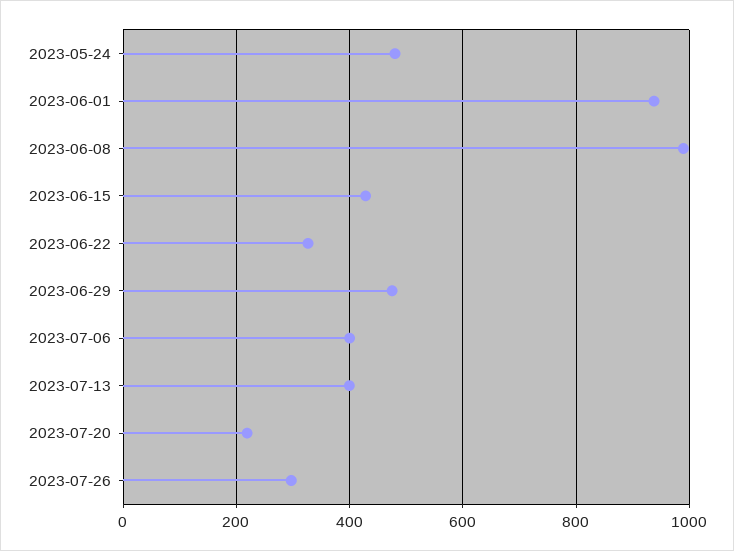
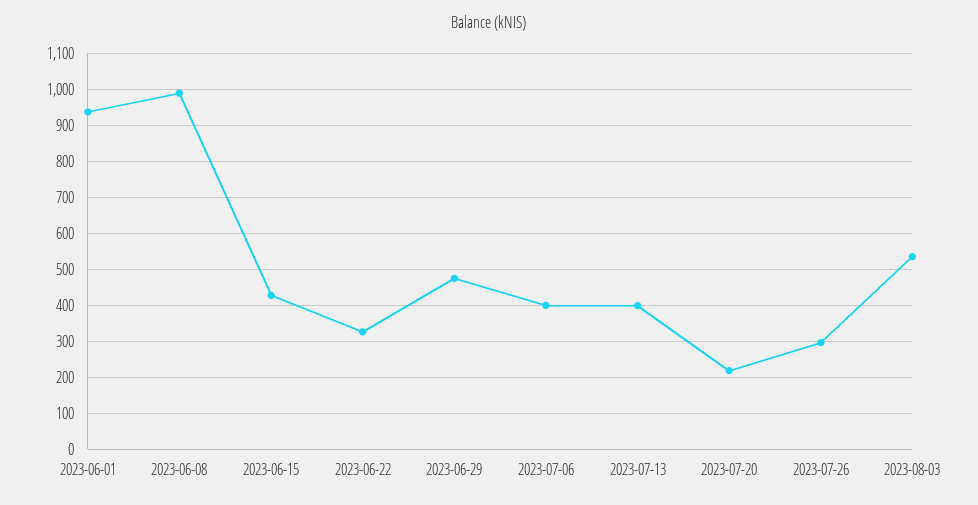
2023-05-24: 480 -> none
2023-08-03: none -> 540

